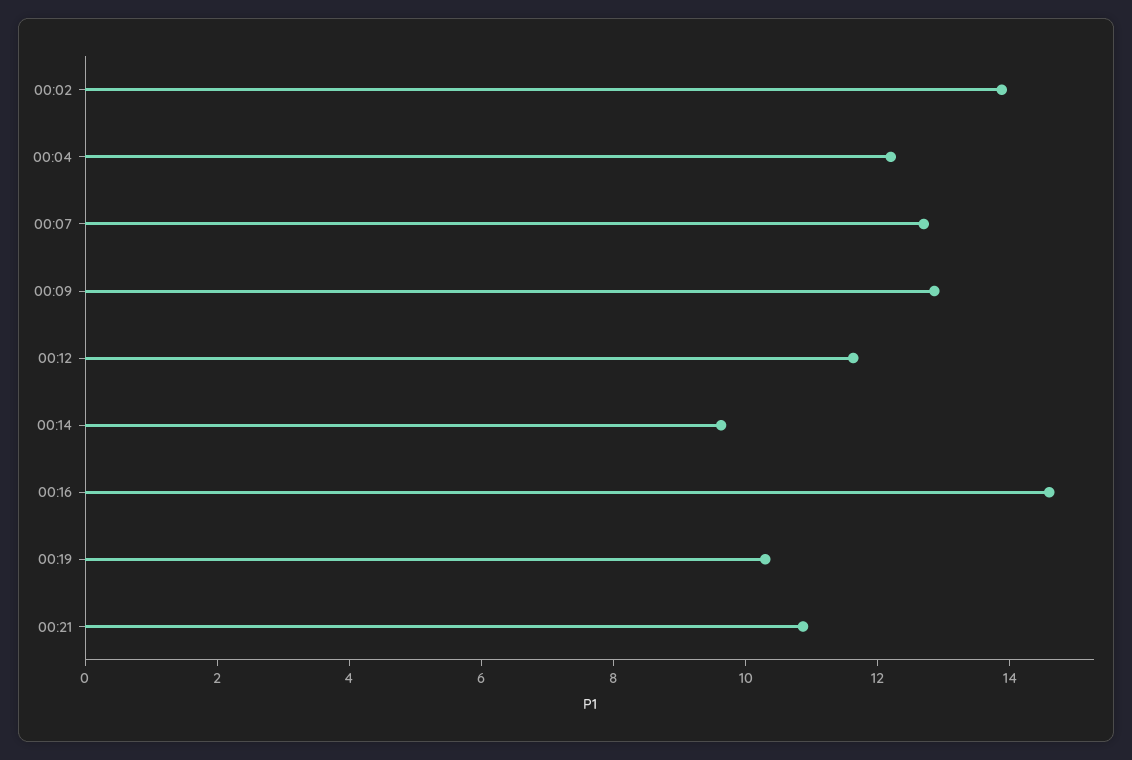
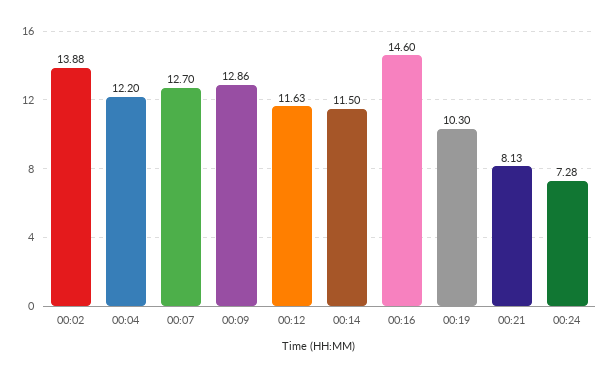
00:14: 9.5 -> 11.5
00:21: 11 -> 8.13
00:24: none -> 7.28

